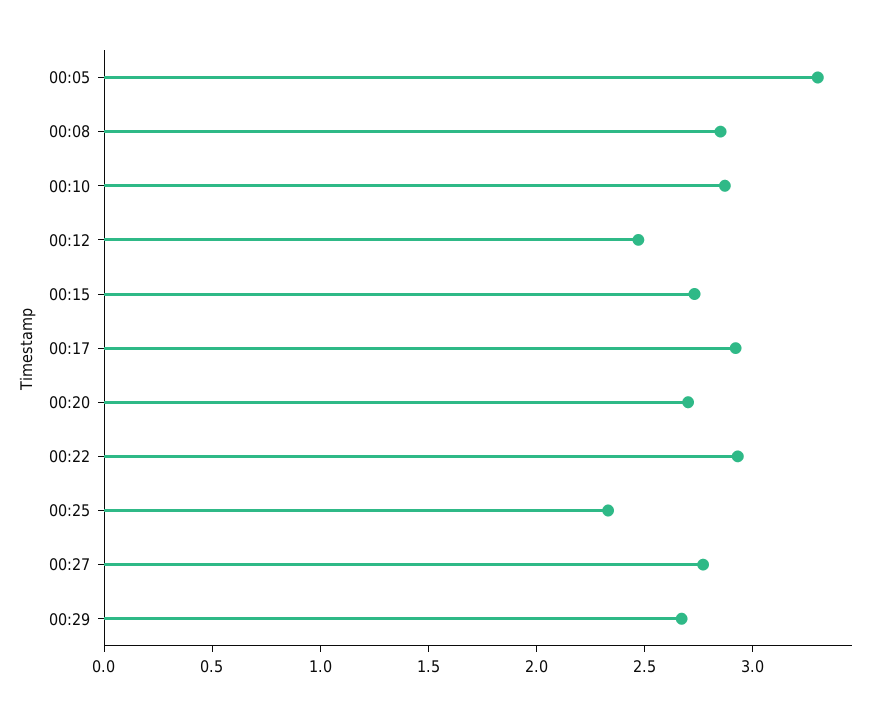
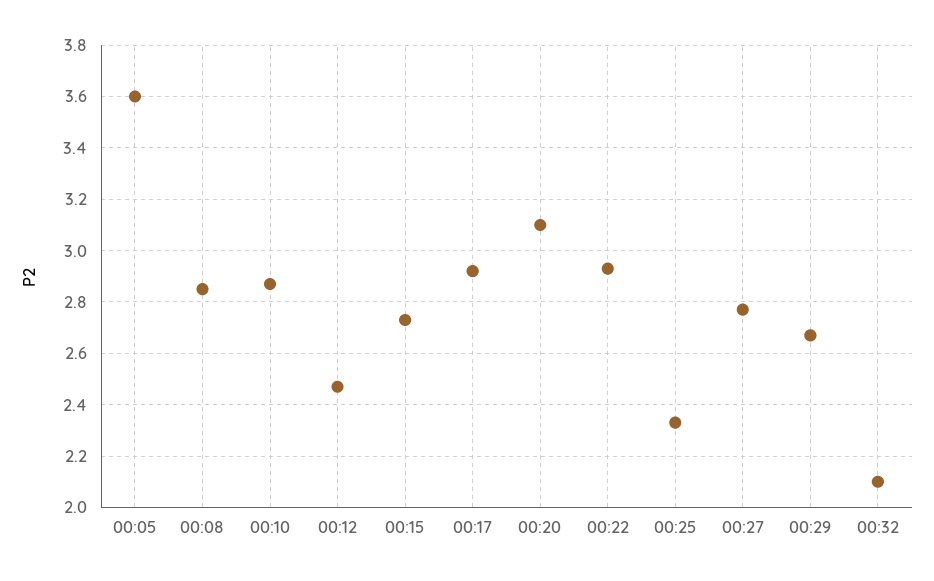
00:05: 3.3 -> 3.6
00:20: 2.7 -> 3.1
00:32: none -> 2.1

